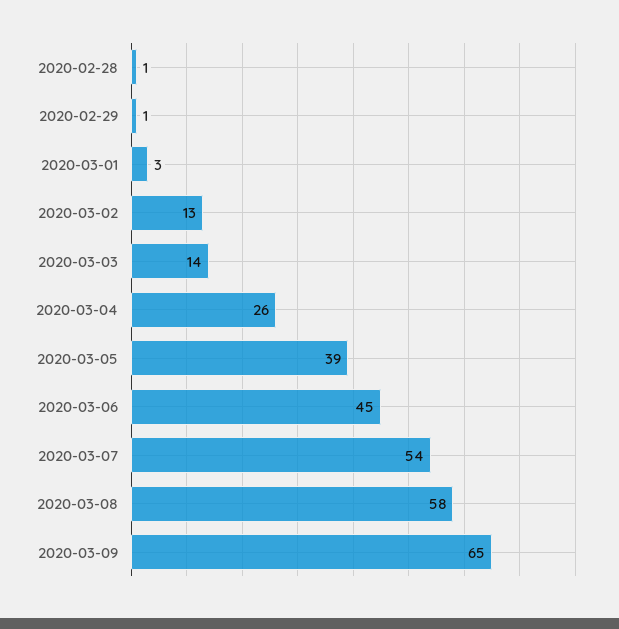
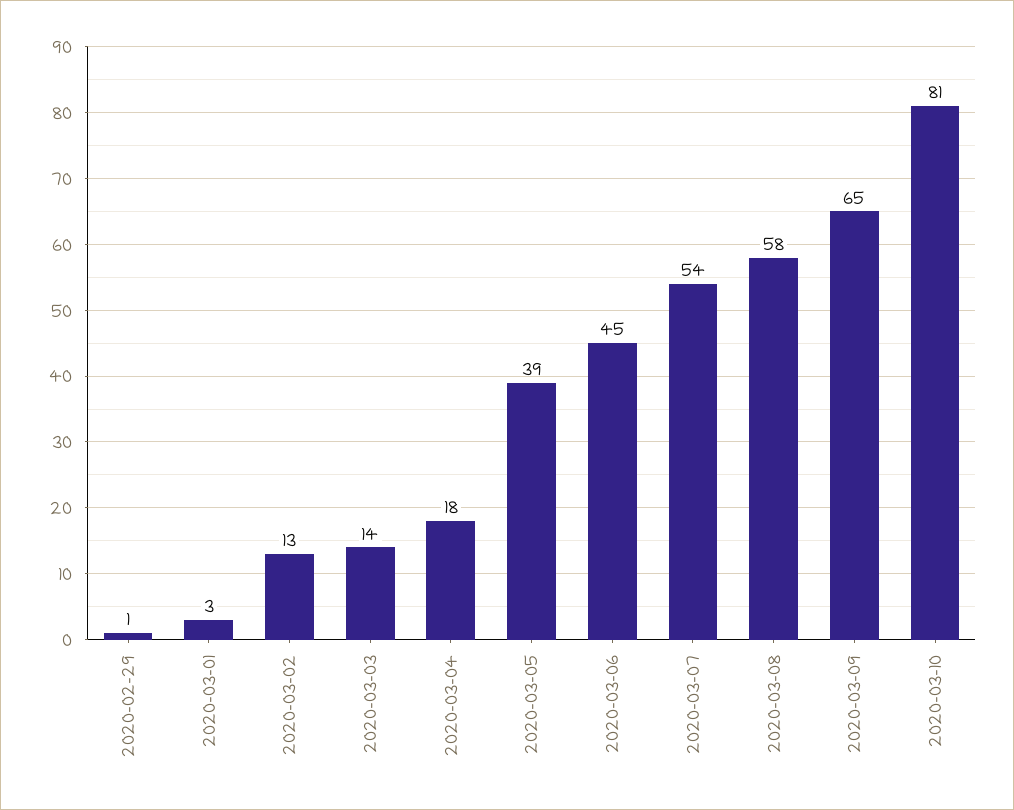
2020-02-28: 1 -> none
2020-03-04: 26 -> 18
2020-03-10: none -> 81

